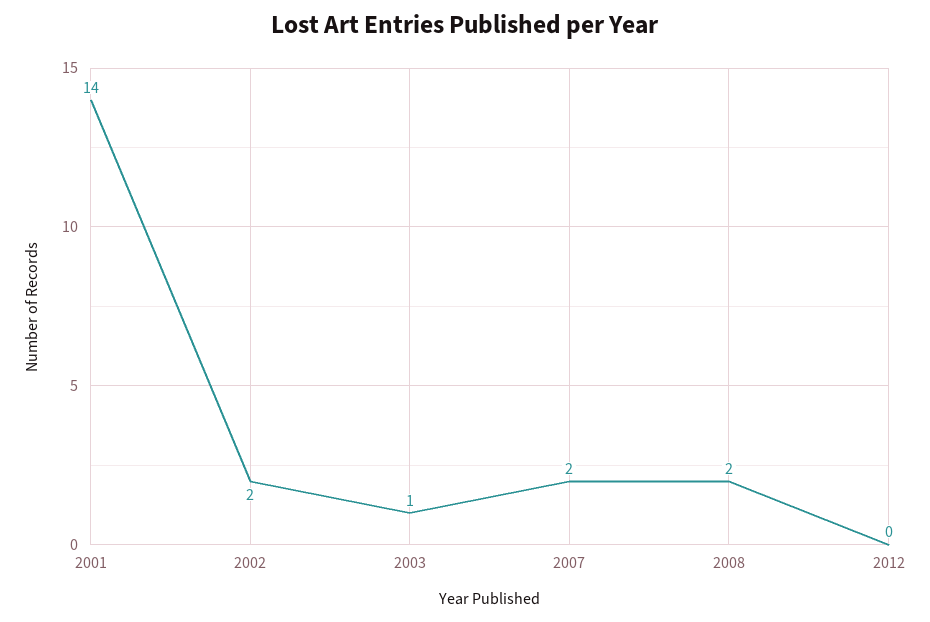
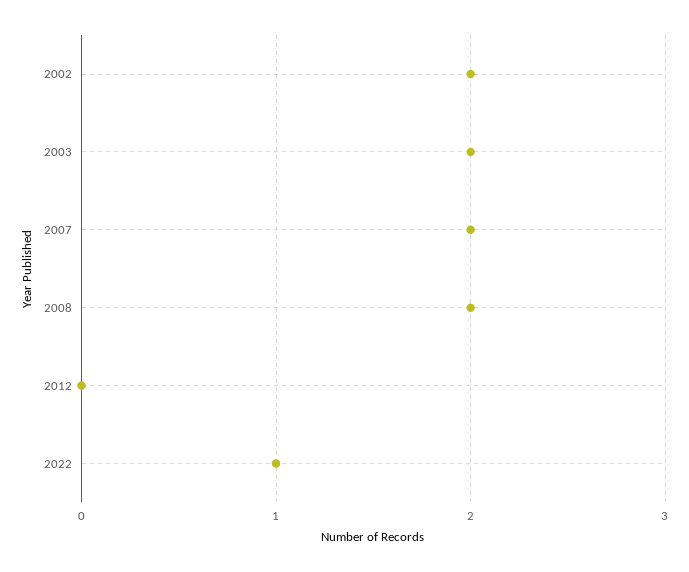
2001: 14 -> none
2003: 1 -> 2
2022: none -> 1

